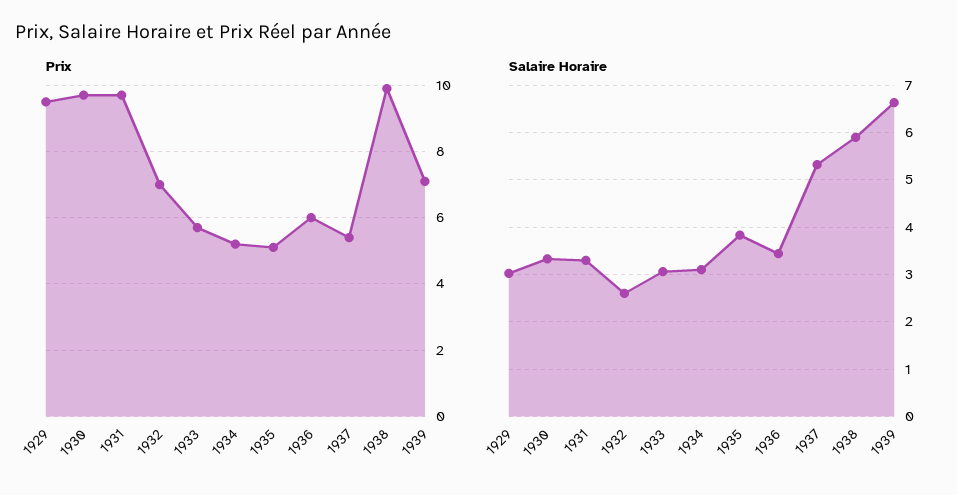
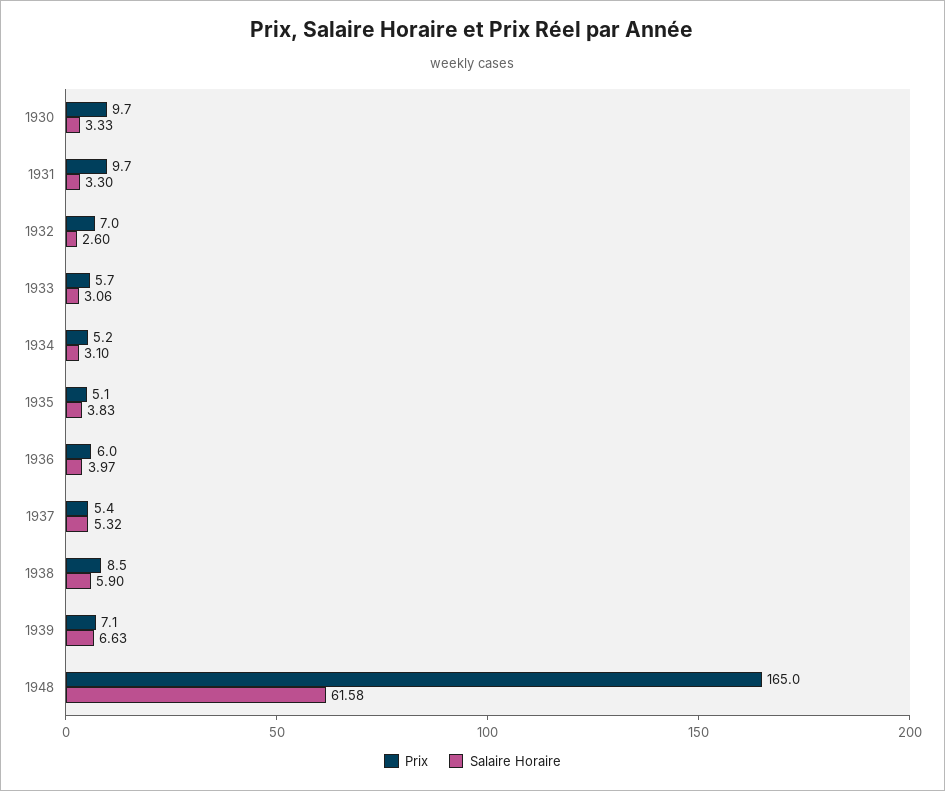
Prix, 1929: 9.5 -> none
Prix, 1938: 10 -> 8.5
Salaire Horaire, 1929: 3 -> none
Salaire Horaire, 1936: 3.4 -> 3.97
Prix, 1948: none -> 165
Salaire Horaire, 1948: none -> 61.58

